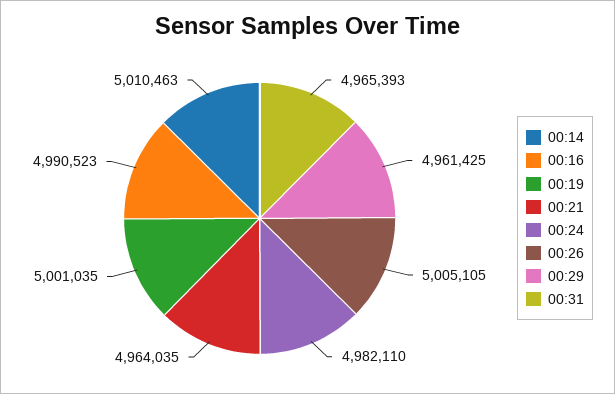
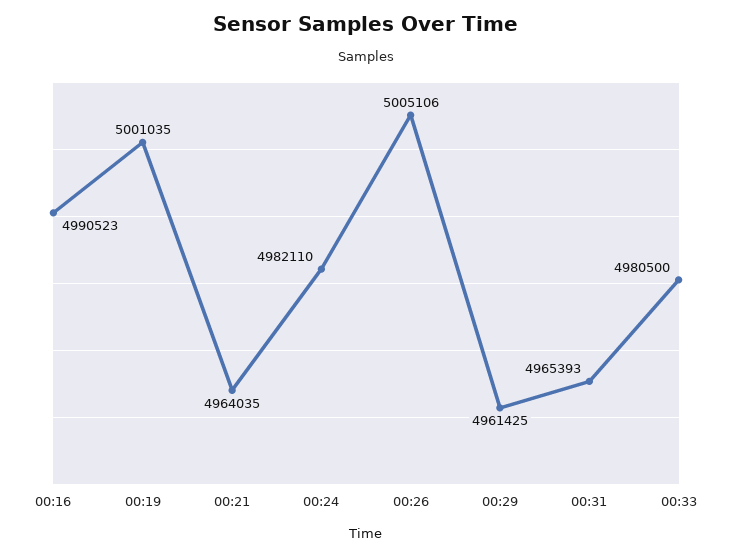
00:14: 5010463 -> none
00:26: 5005105 -> 5005106
00:33: none -> 4980500

